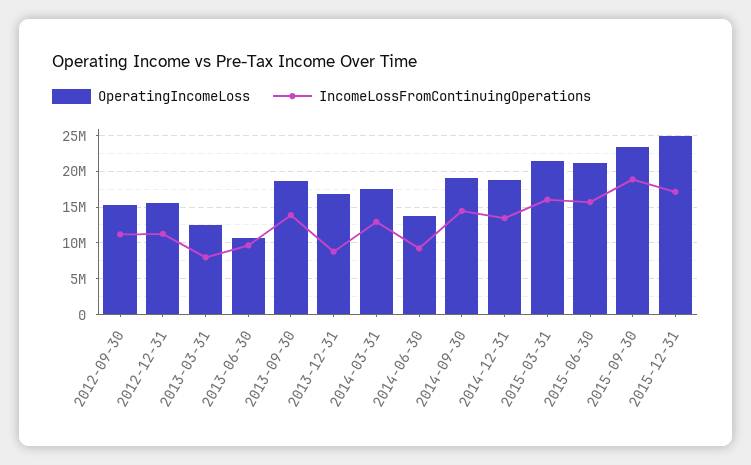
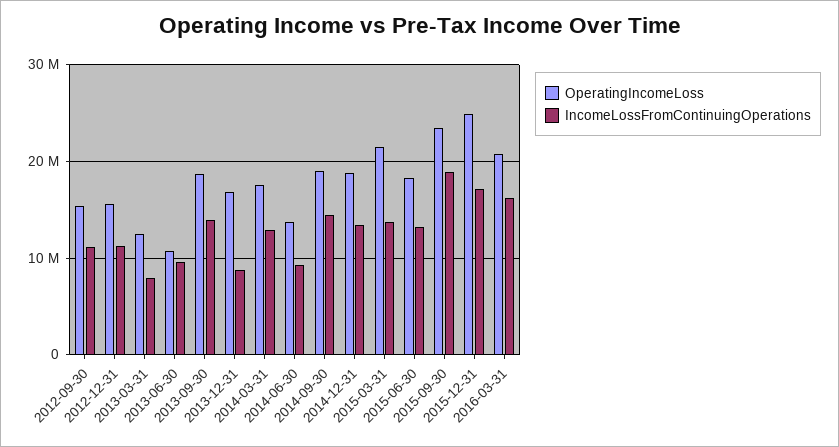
IncomeLossFromContinuingOperations, 2015-03-31: 16000000 -> 14000000
OperatingIncomeLoss, 2015-06-30: 21000000 -> 18000000
IncomeLossFromContinuingOperations, 2015-06-30: 16000000 -> 13000000
OperatingIncomeLoss, 2016-03-31: none -> 21000000
IncomeLossFromContinuingOperations, 2016-03-31: none -> 16000000

